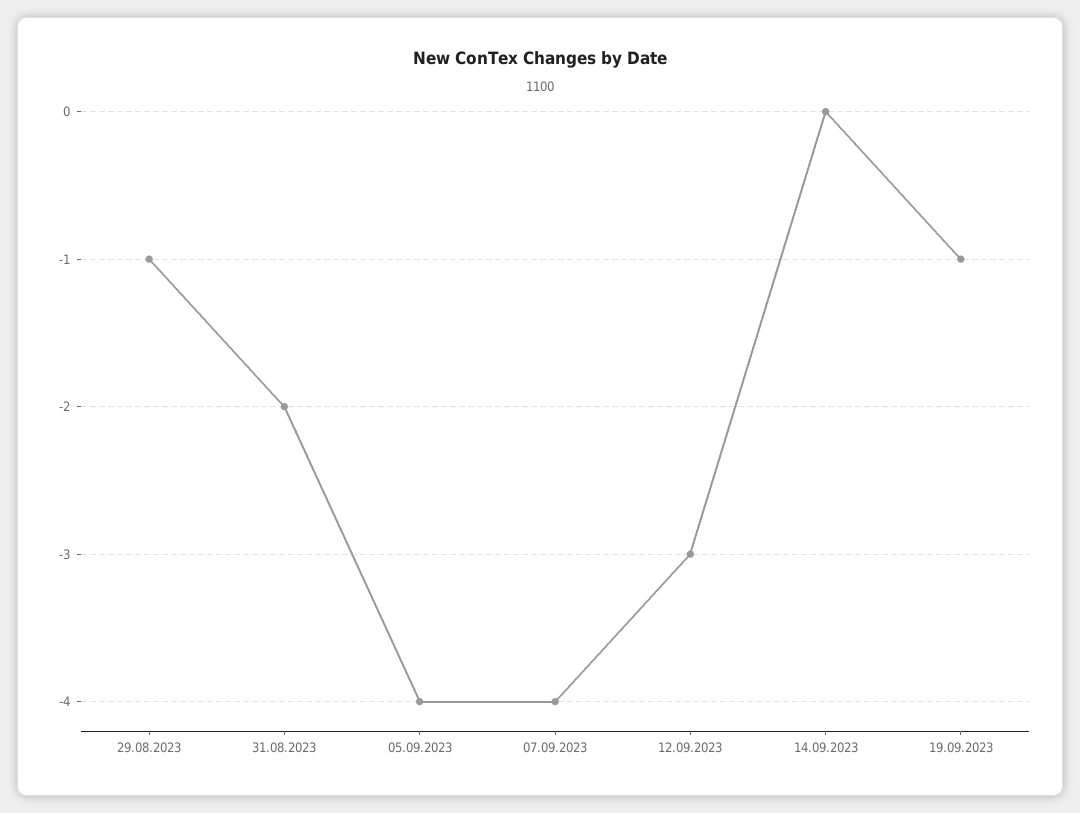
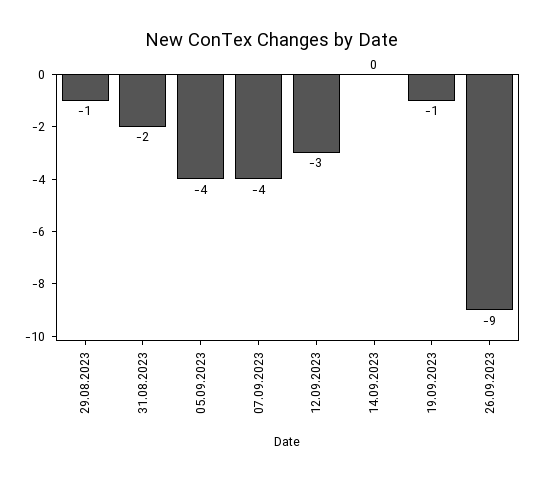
26.09.2023: none -> -9

